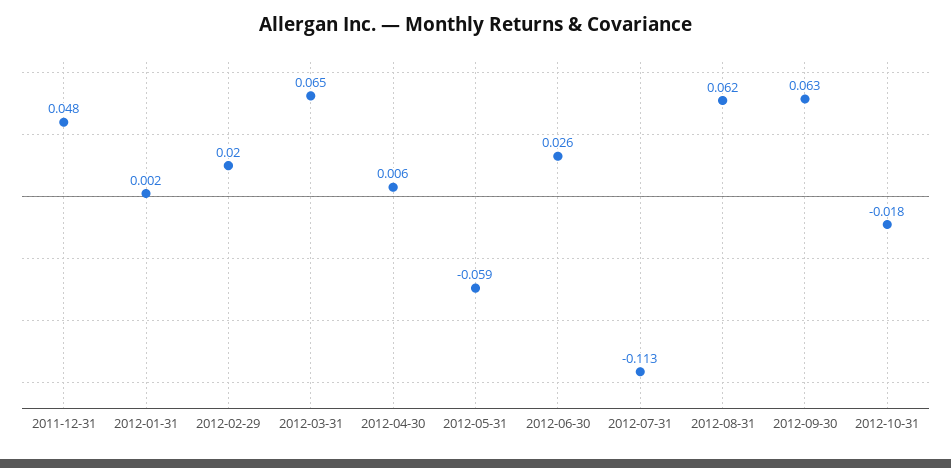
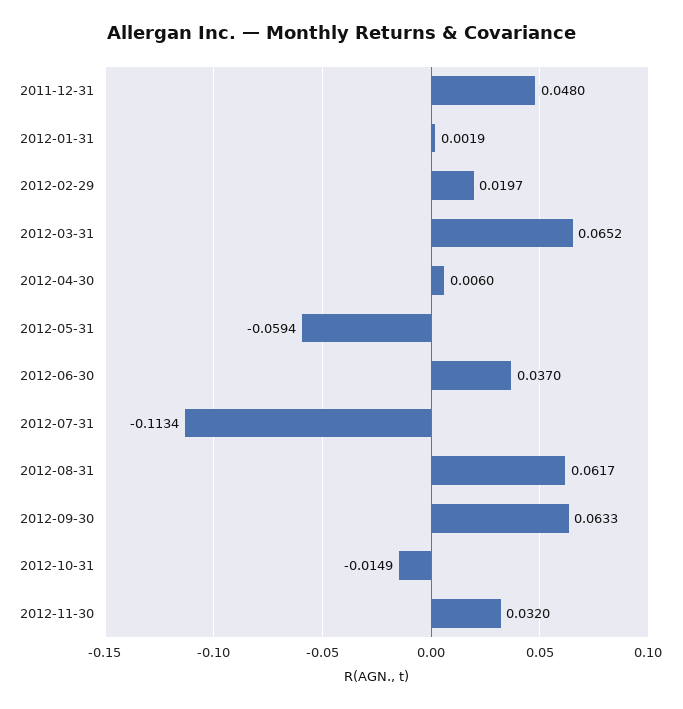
2012-06-30: 0.026 -> 0.037
2012-10-31: -0.018 -> -0.0149
2012-11-30: none -> 0.032

